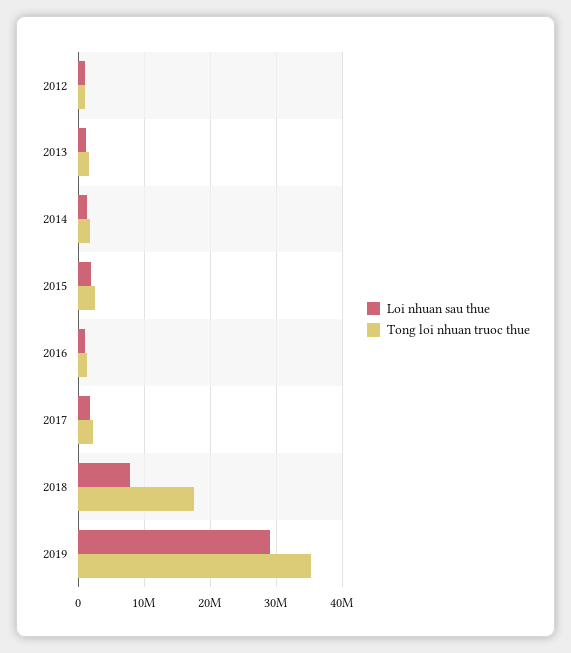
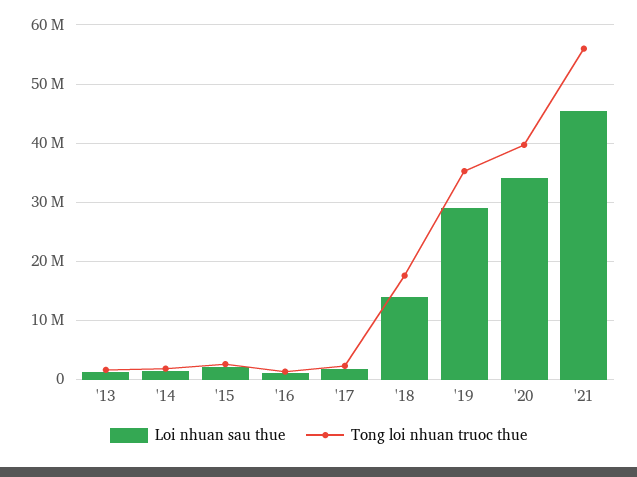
Loi nhuan sau thue, 2012: 1000000 -> none
Tong loi nhuan truoc thue, 2012: 1000000 -> none
Loi nhuan sau thue, 2018: 8000000 -> 14000000
Loi nhuan sau thue, '20: none -> 34000000
Tong loi nhuan truoc thue, '20: none -> 40000000
Loi nhuan sau thue, '21: none -> 46000000
Tong loi nhuan truoc thue, '21: none -> 56000000

